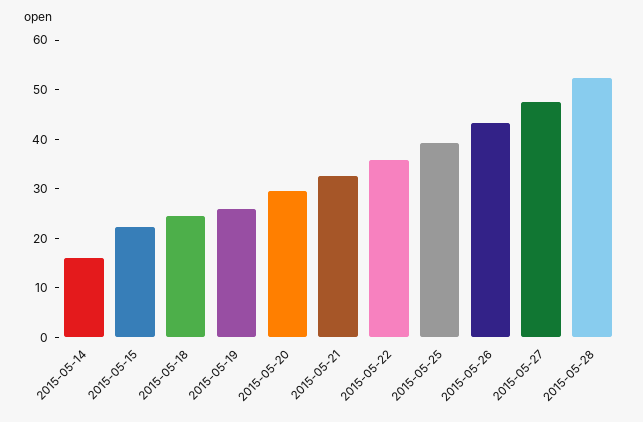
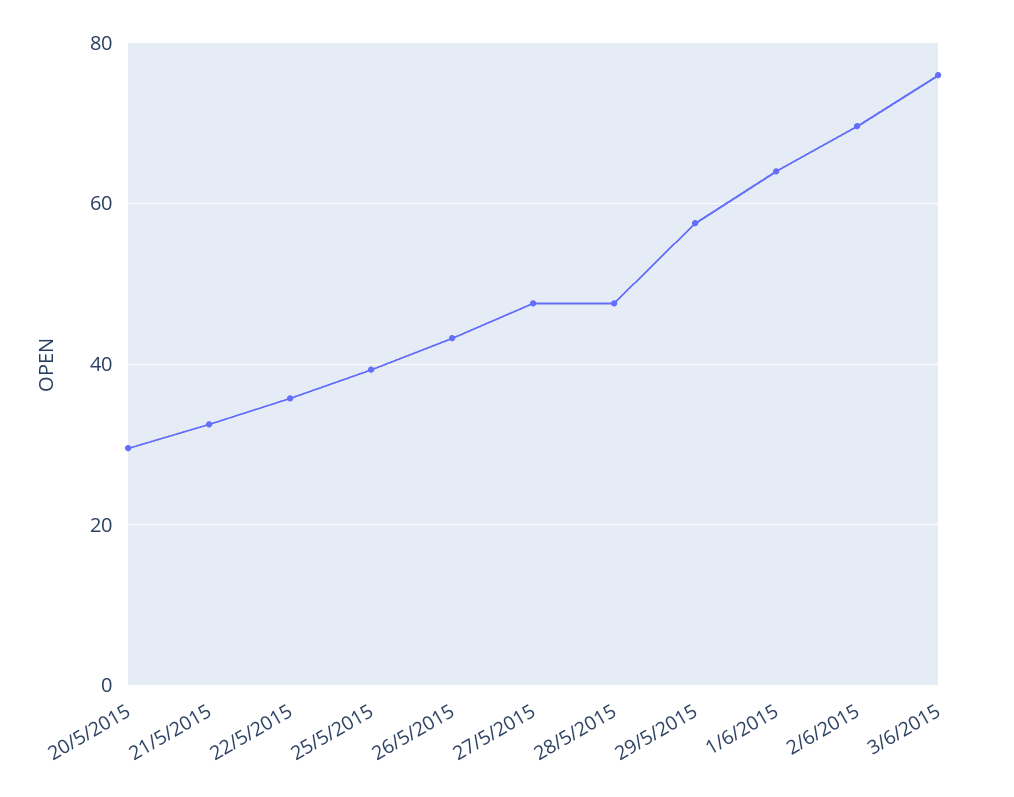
2015-05-14: 16 -> none
2015-05-15: 22 -> none
2015-05-18: 24 -> none
2015-05-19: 26 -> none
2015-05-28: 52 -> 48
29/5/2015: none -> 58
1/6/2015: none -> 64
2/6/2015: none -> 70
3/6/2015: none -> 76

